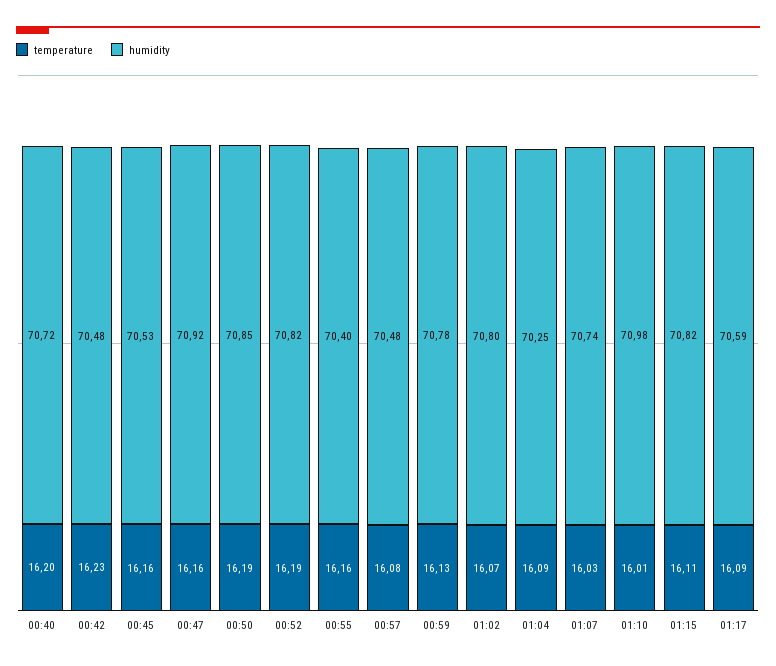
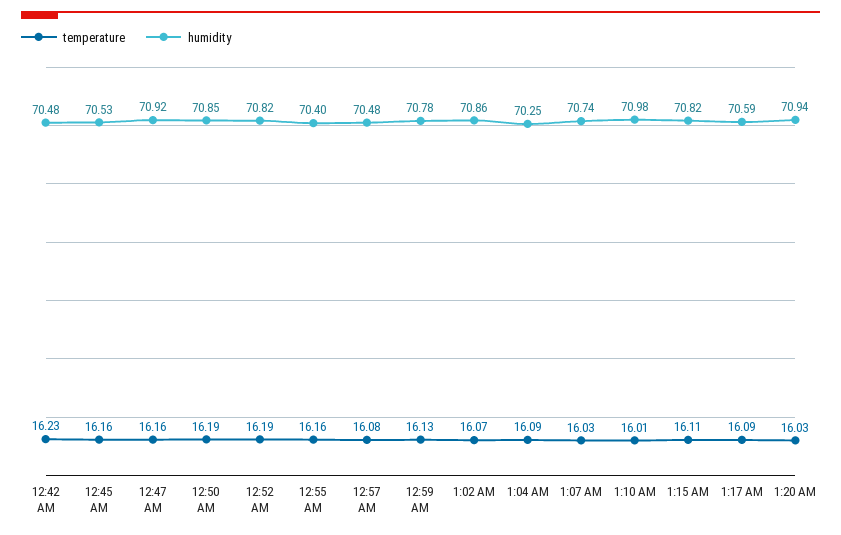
temperature, 00:40: 16.2 -> none
humidity, 00:40: 70.72 -> none
humidity, 01:02: 70.8 -> 70.86
temperature, 1:20 AM: none -> 16.03
humidity, 1:20 AM: none -> 70.94

